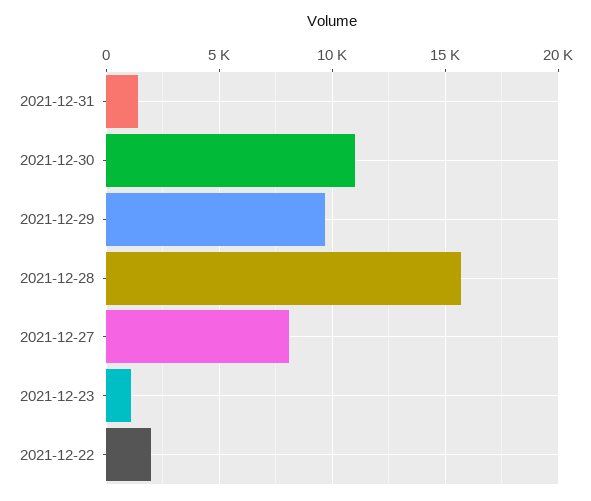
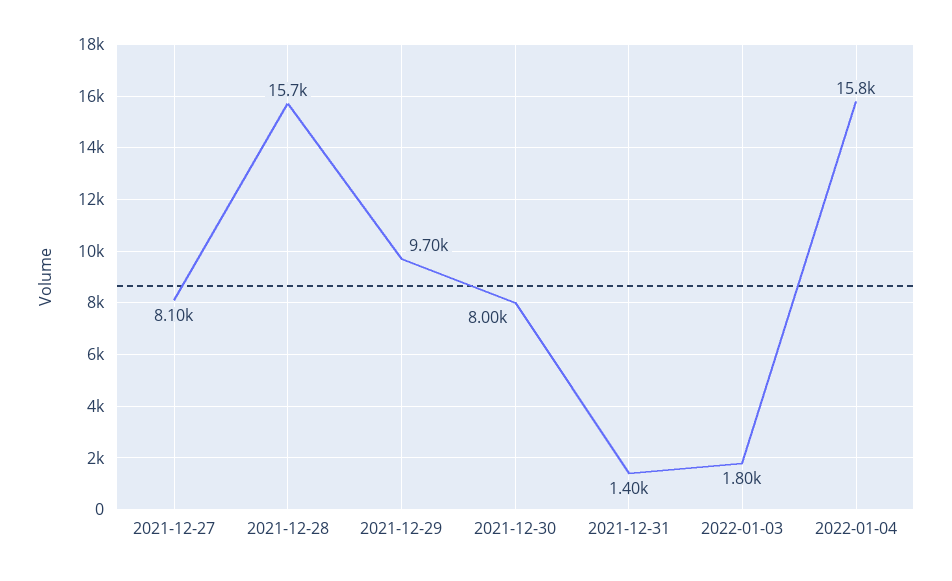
2021-12-30: 11000 -> 8000
2021-12-23: 1000 -> none
2021-12-22: 2000 -> none
2022-01-03: none -> 1800
2022-01-04: none -> 15800

